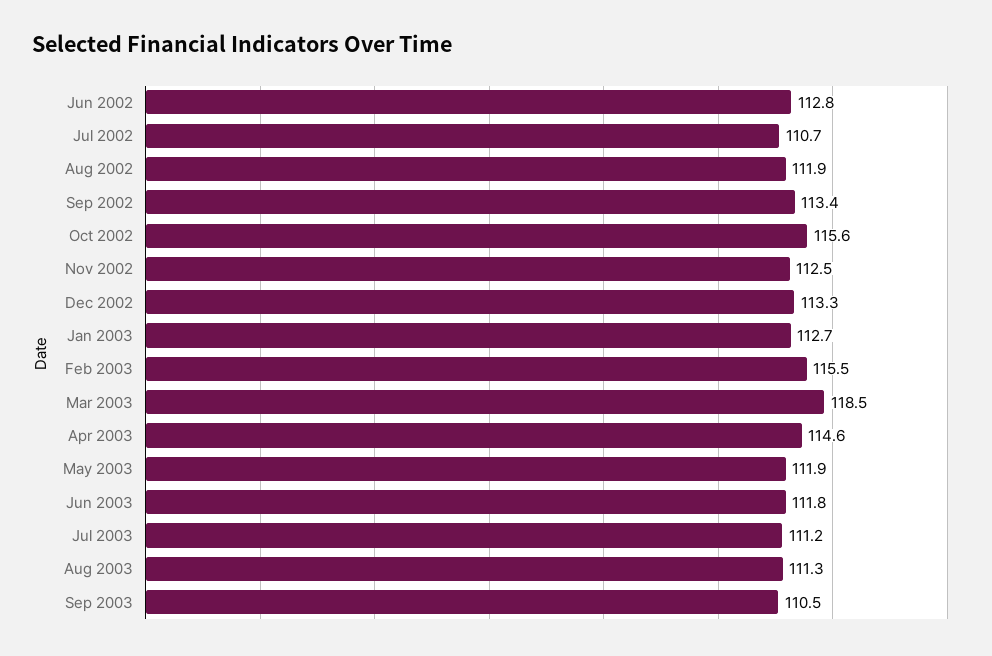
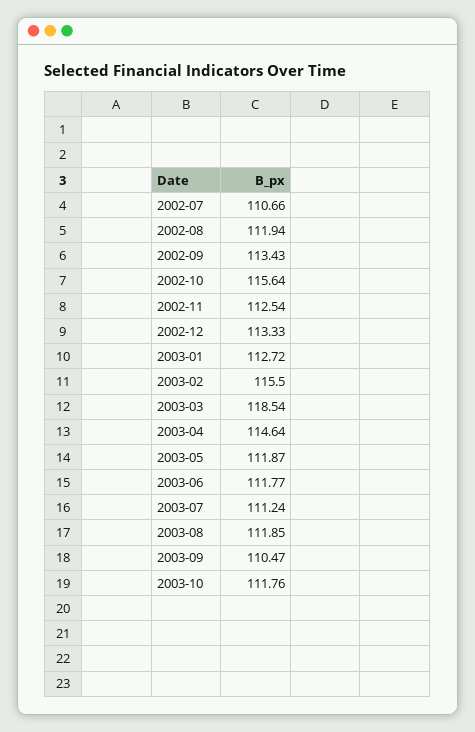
Jun 2002: 112.8 -> none
Aug 2003: 111.3 -> 111.85
2003-10: none -> 111.76

